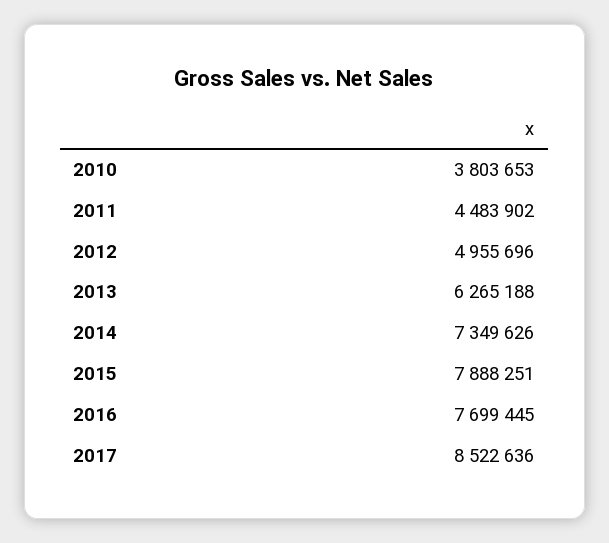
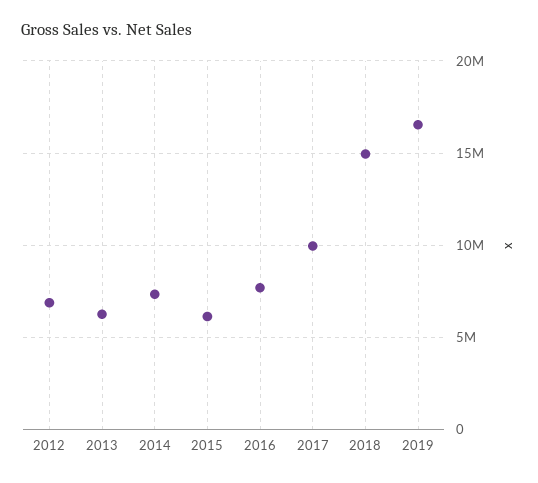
2010: 3803653 -> none
2011: 4483902 -> none
2012: 4955696 -> 7000000
2015: 7888251 -> 6000000
2017: 8522636 -> 10000000
2018: none -> 15000000
2019: none -> 16500000

